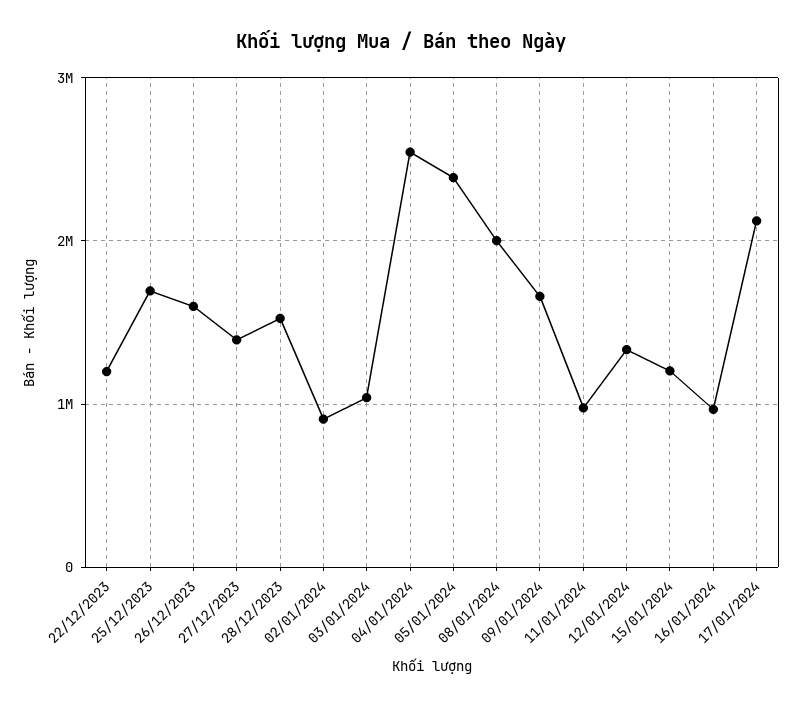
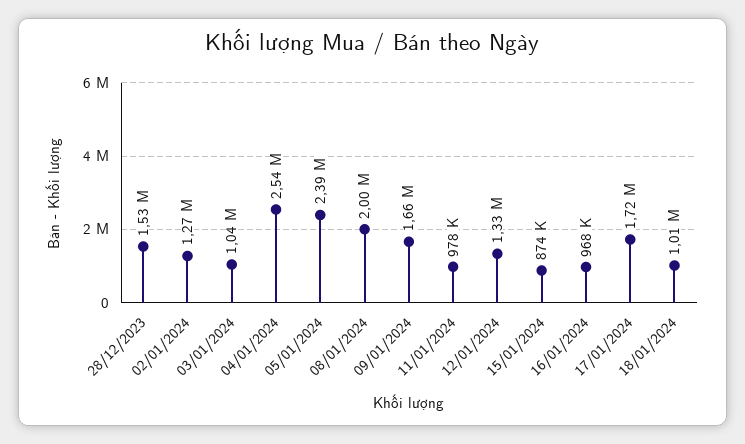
22/12/2023: 1200000 -> none
25/12/2023: 1700000 -> none
26/12/2023: 1600000 -> none
27/12/2023: 1400000 -> none
02/01/2024: 900000 -> 1270000
15/01/2024: 1200000 -> 874000
17/01/2024: 2100000 -> 1720000
18/01/2024: none -> 1010000

